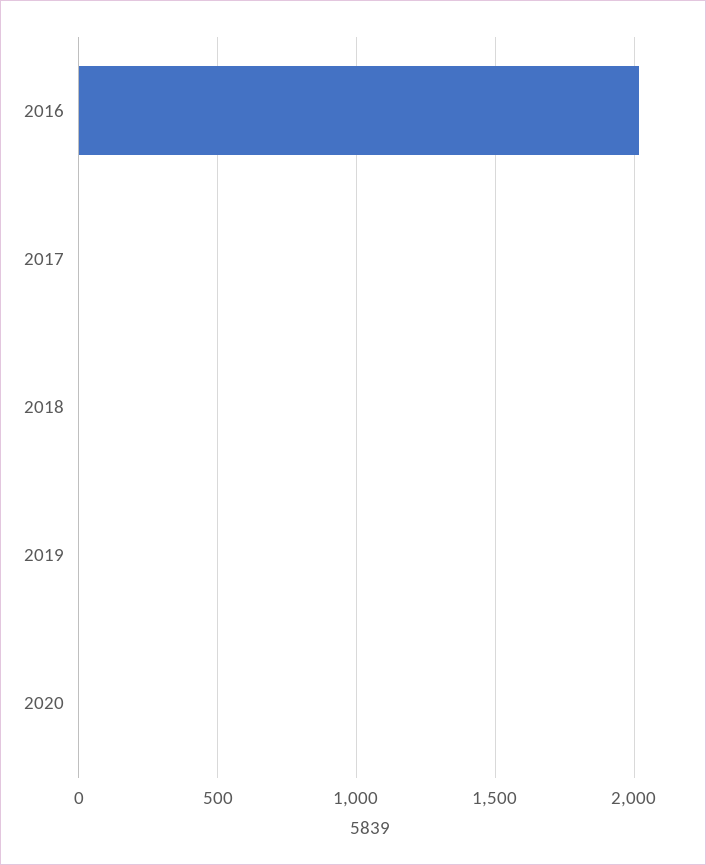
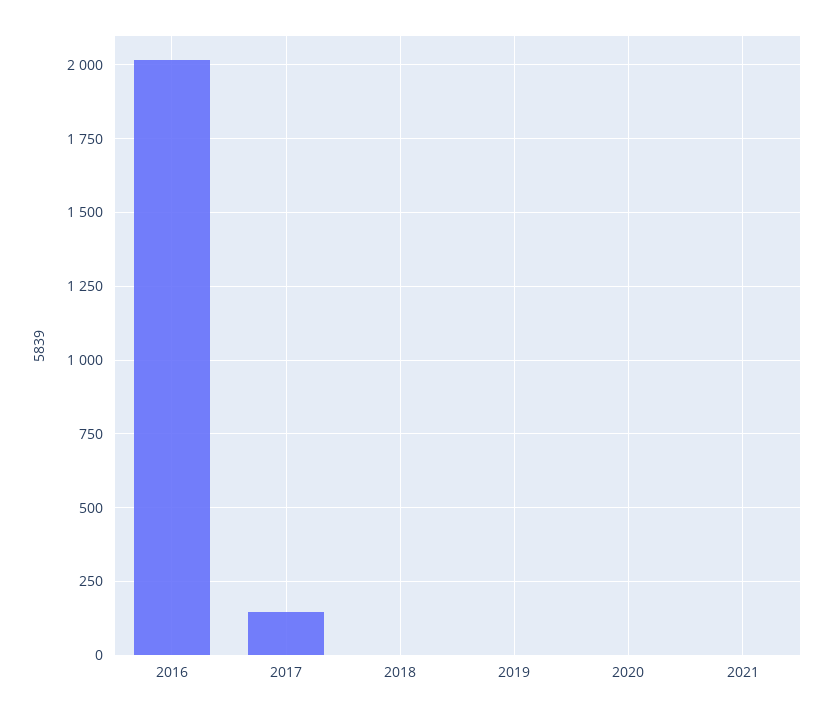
2017: 0 -> 150
2021: none -> 0

